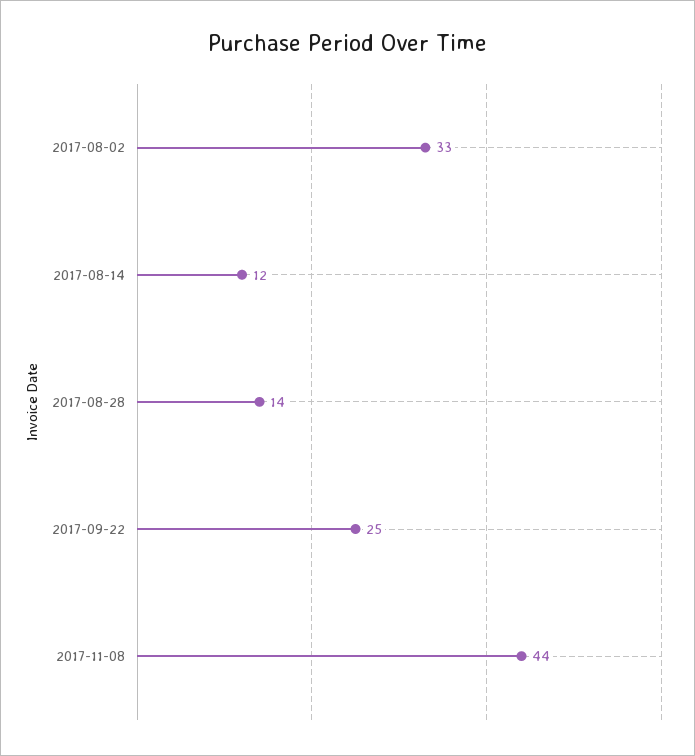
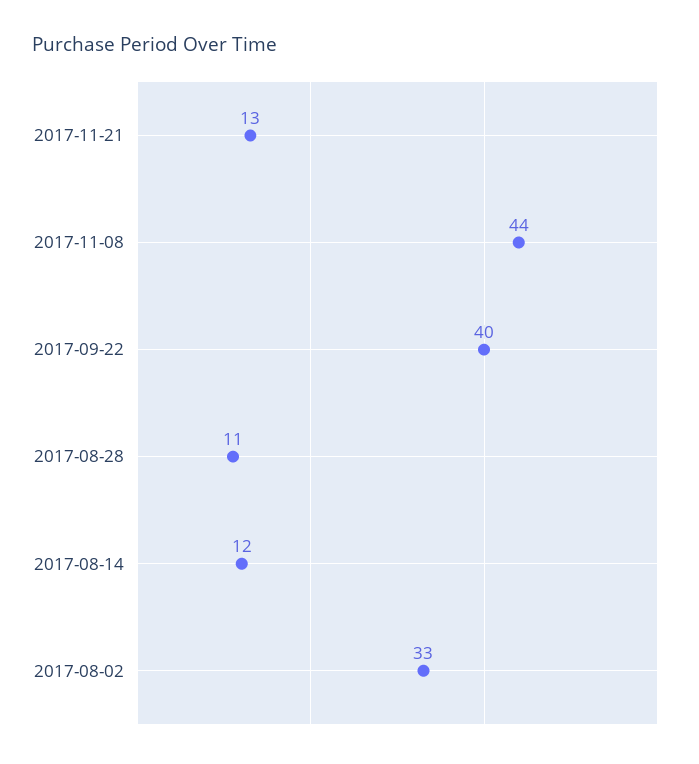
2017-08-28: 14 -> 11
2017-09-22: 25 -> 40
2017-11-21: none -> 13

